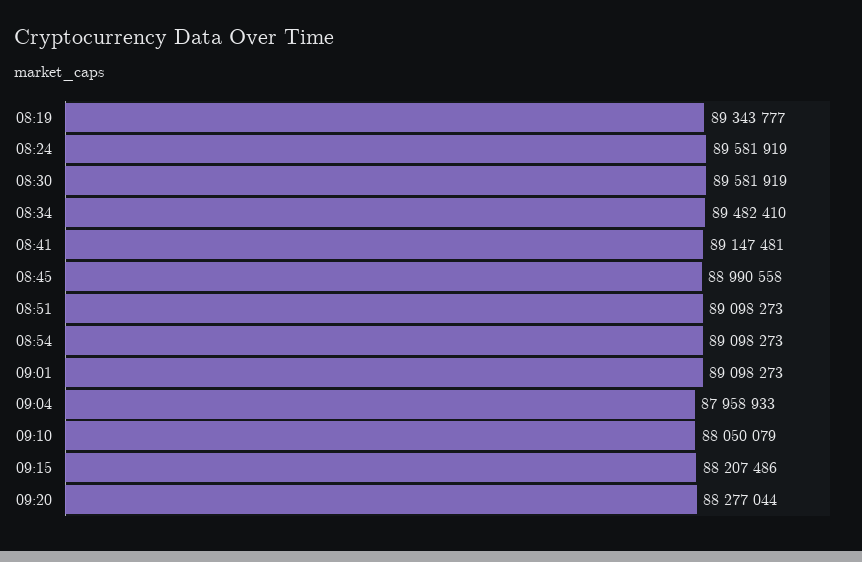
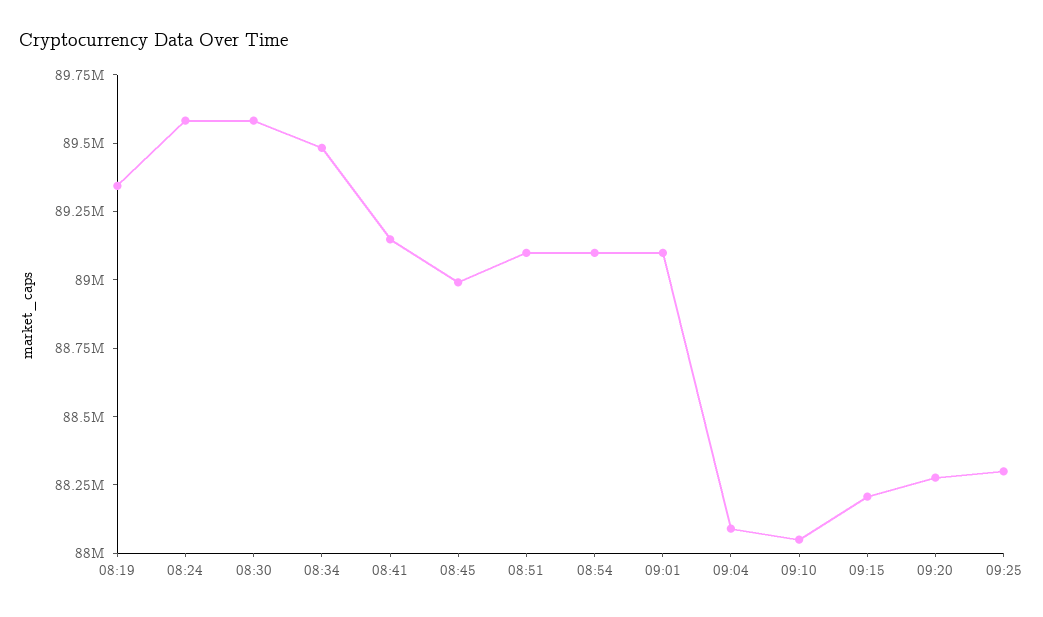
09:04: 87958933 -> 88100000
09:25: none -> 88300000

